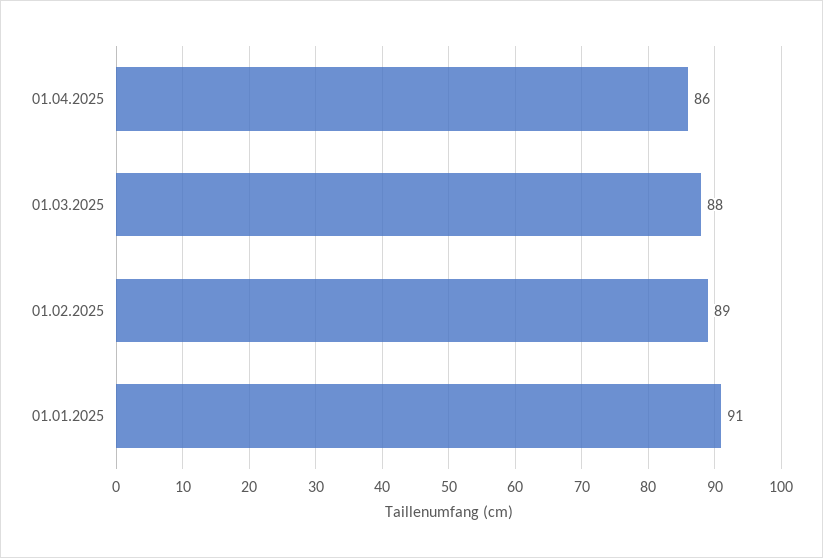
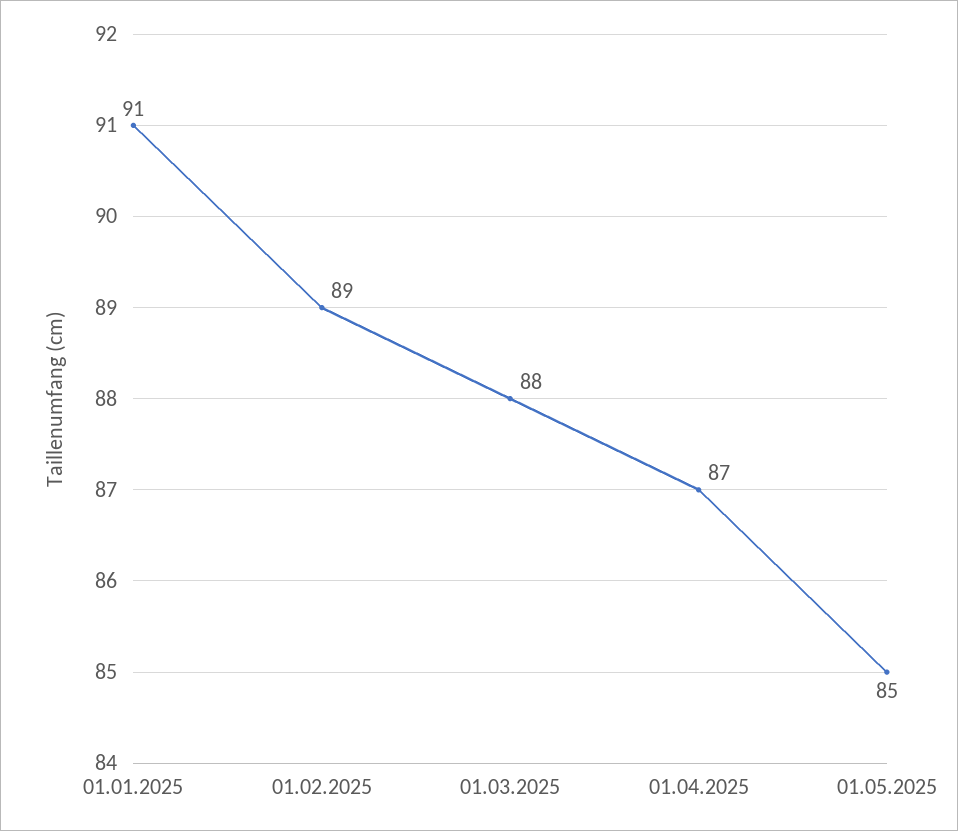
01.04.2025: 86 -> 87
01.05.2025: none -> 85

